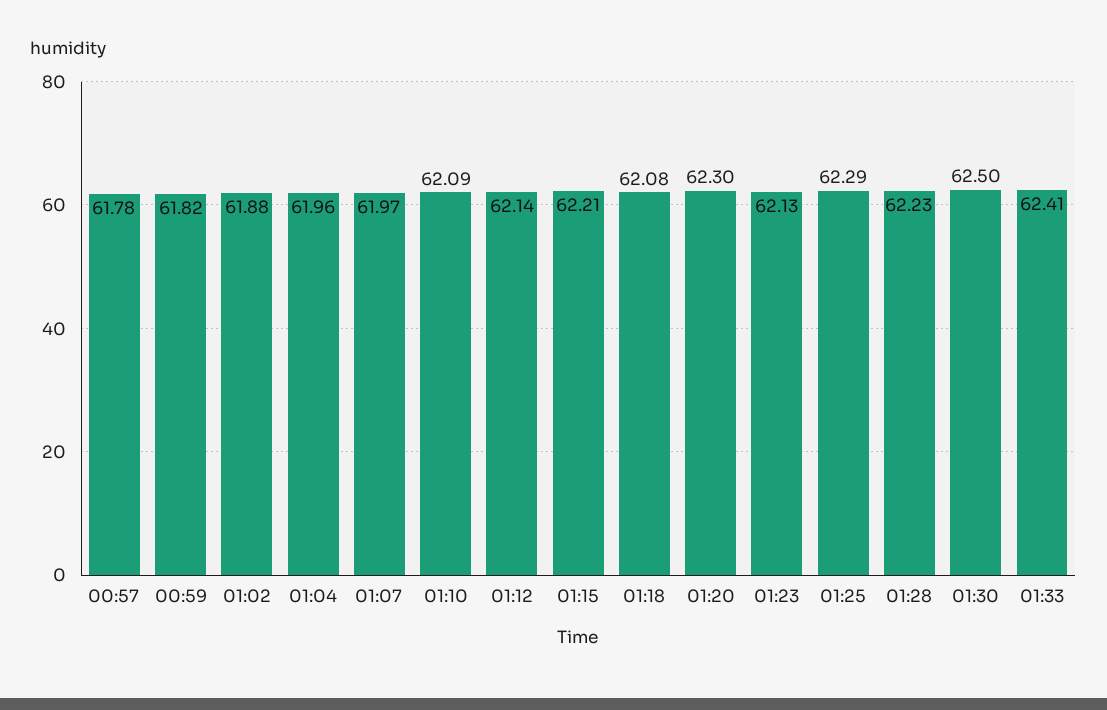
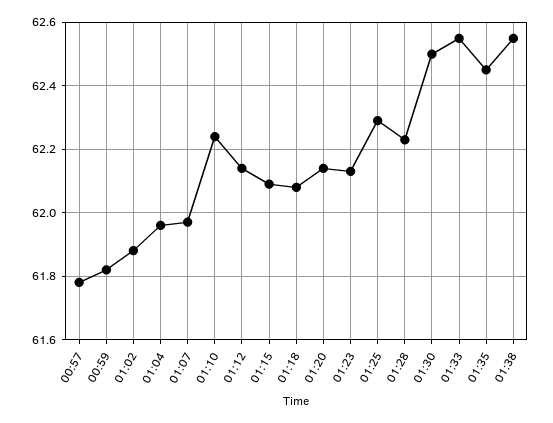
01:10: 62.09 -> 62.25
01:15: 62.21 -> 62.1
01:20: 62.3 -> 62.15
01:33: 62.41 -> 62.55
01:35: none -> 62.45
01:38: none -> 62.55

